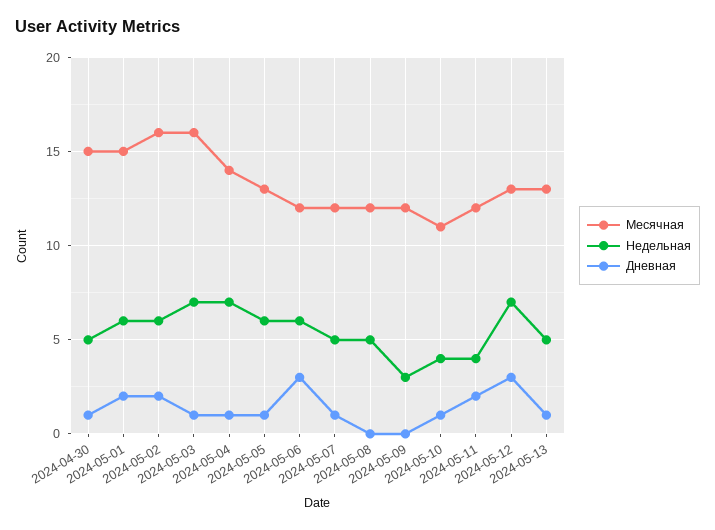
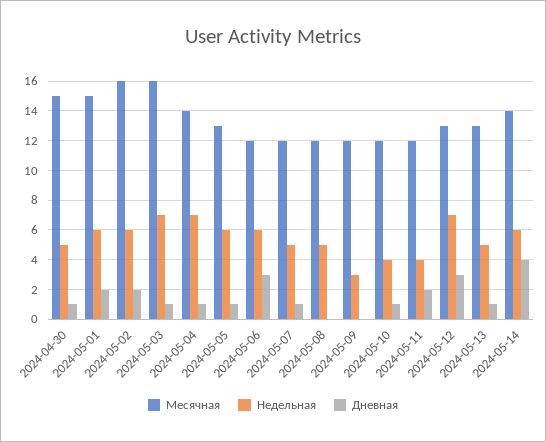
Месячная, 2024-05-10: 11 -> 12
Месячная, 2024-05-14: none -> 14
Недельная, 2024-05-14: none -> 6
Дневная, 2024-05-14: none -> 4

